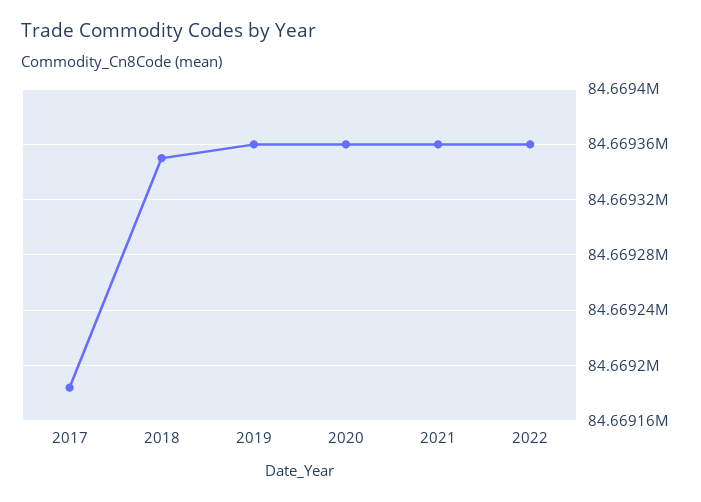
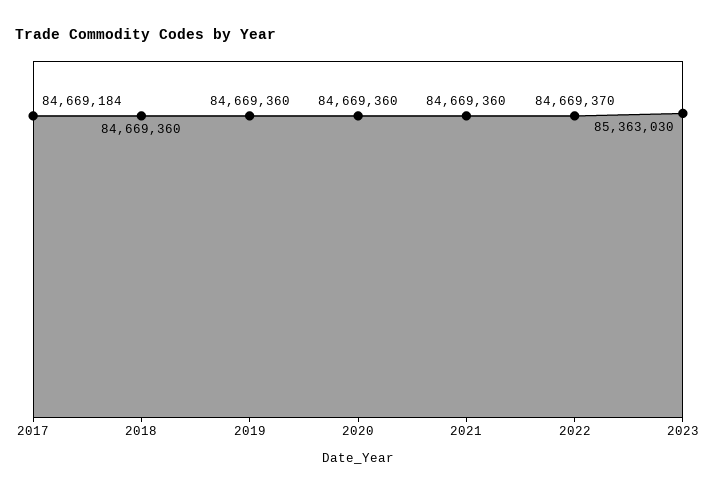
2018: 84669350 -> 84669360
2022: 84669360 -> 84669370
2023: none -> 85363030

